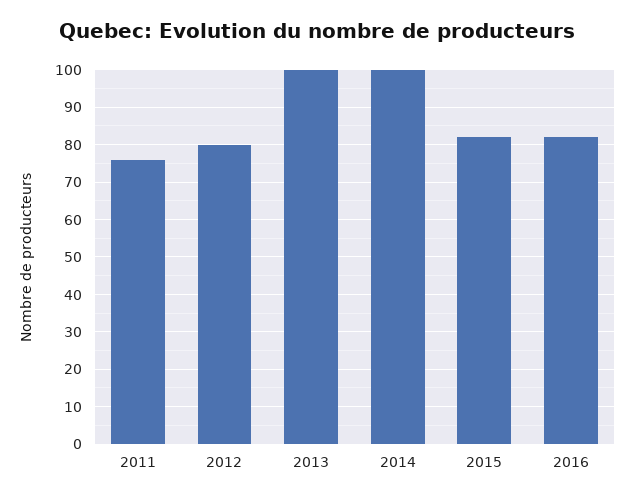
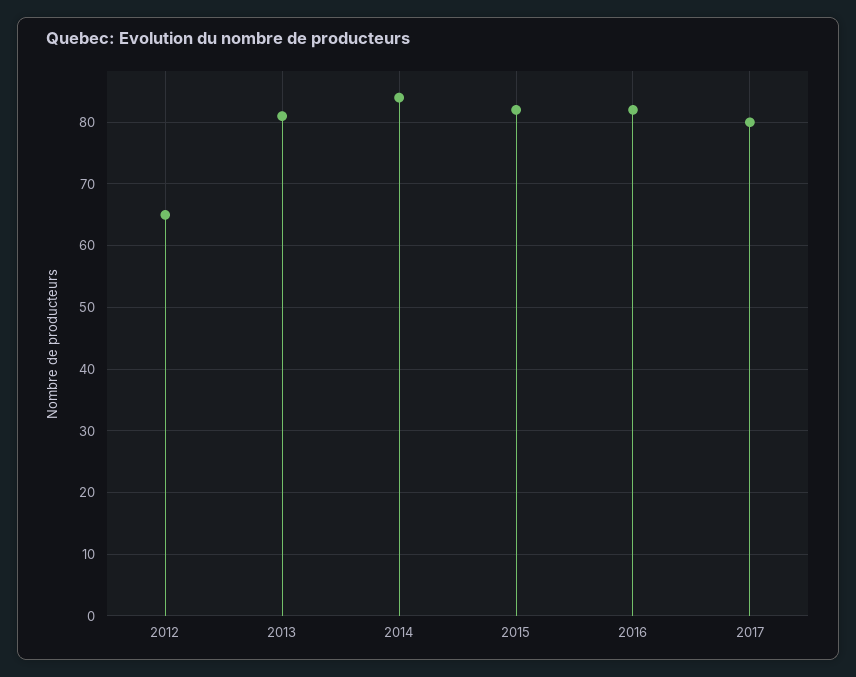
2011: 75 -> none
2012: 80 -> 65
2013: 100 -> 81
2014: 100 -> 84
2017: none -> 80

